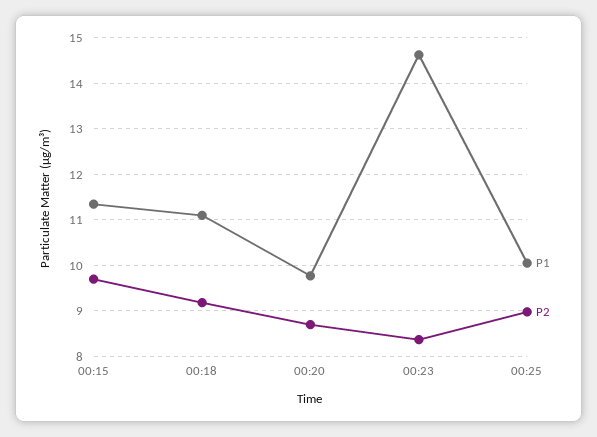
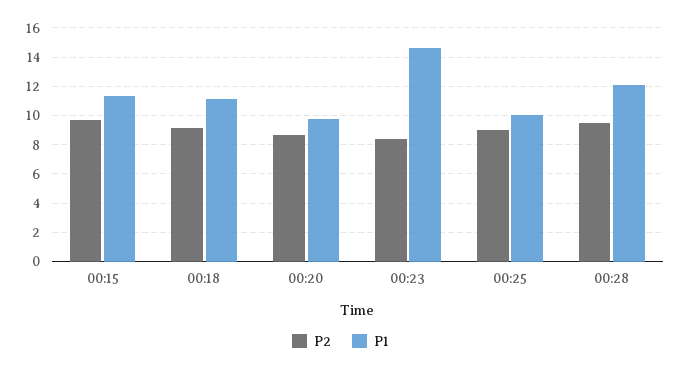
P2, 00:28: none -> 9.5
P1, 00:28: none -> 12

